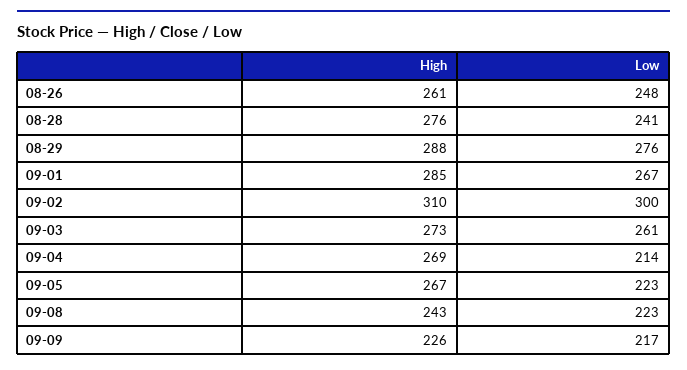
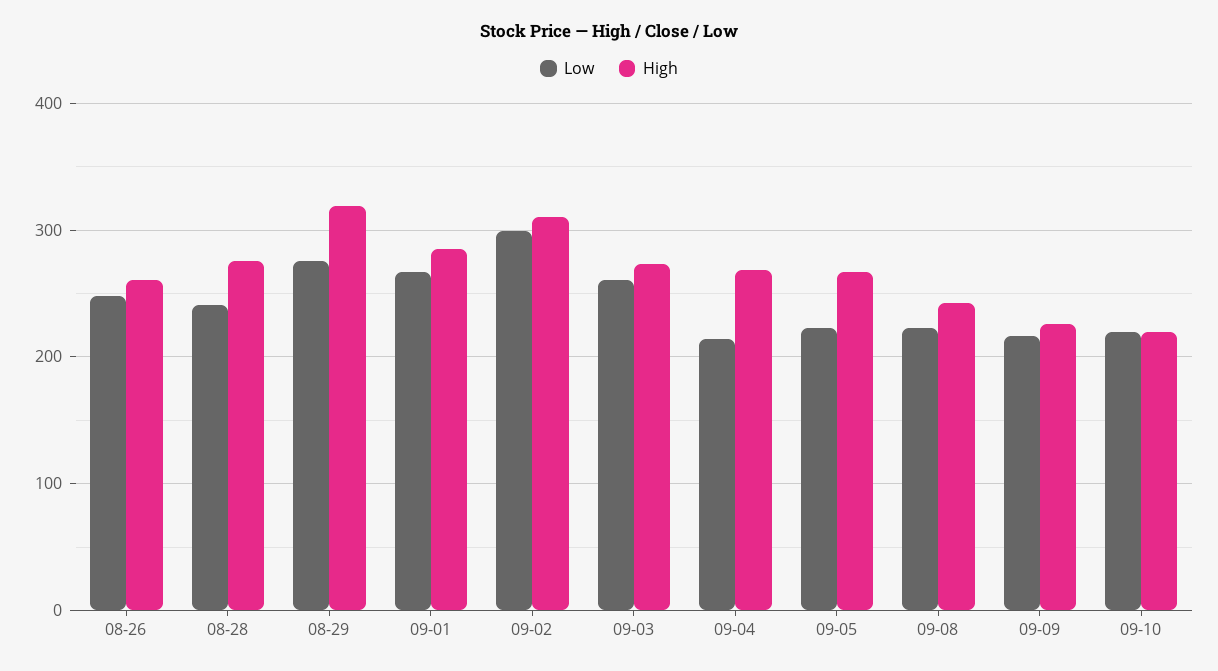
High, 08-29: 288 -> 320
Low, 09-10: none -> 220
High, 09-10: none -> 220

